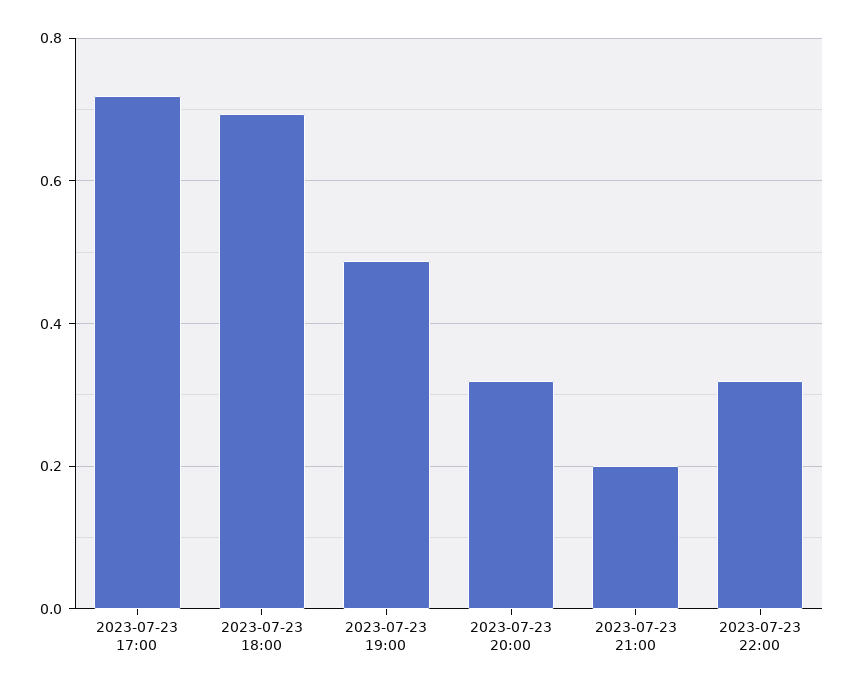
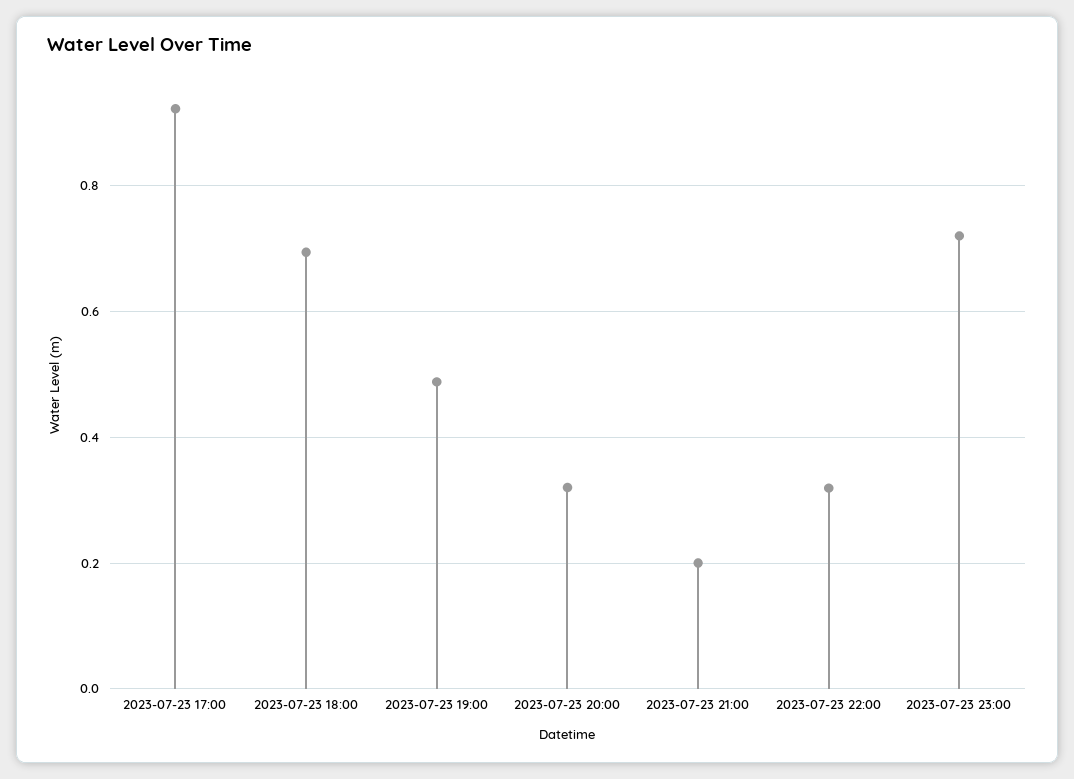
2023-07-23 17:00: 0.72 -> 0.92
2023-07-23 23:00: none -> 0.72

